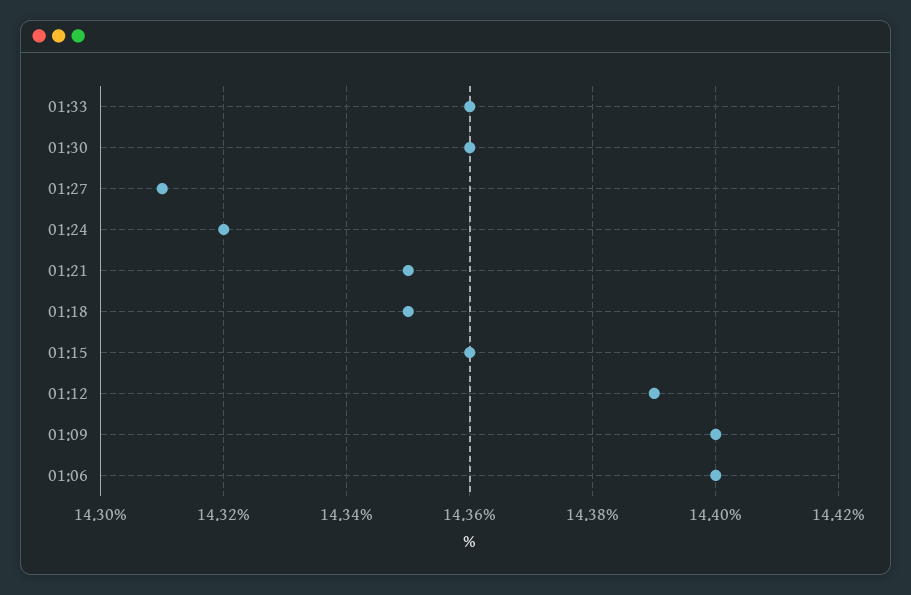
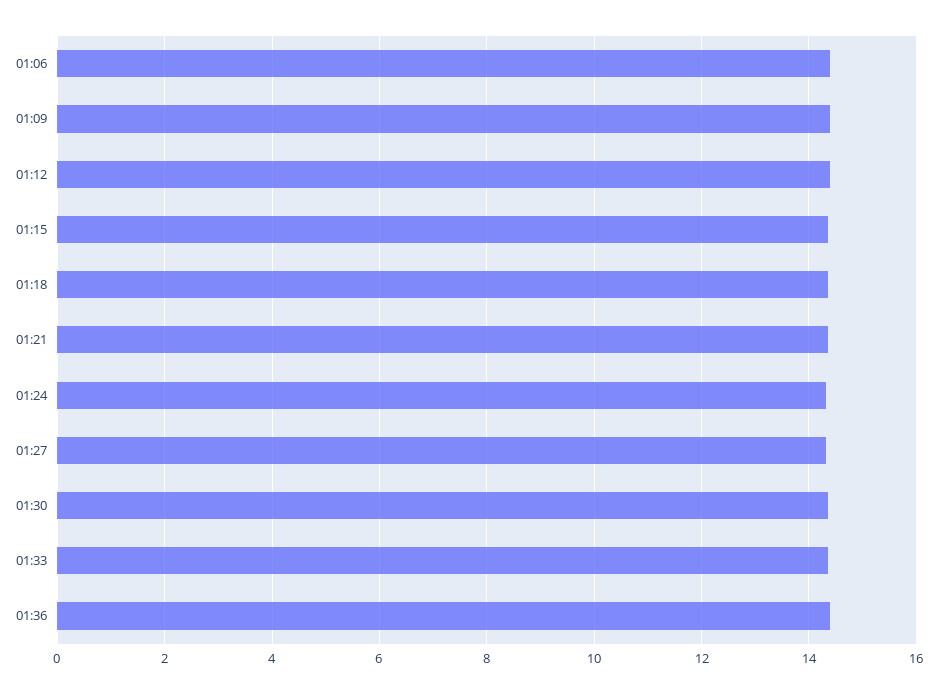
01:36: none -> 14.4

